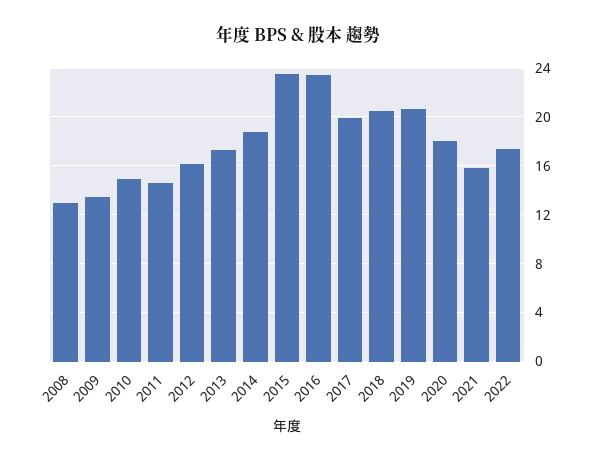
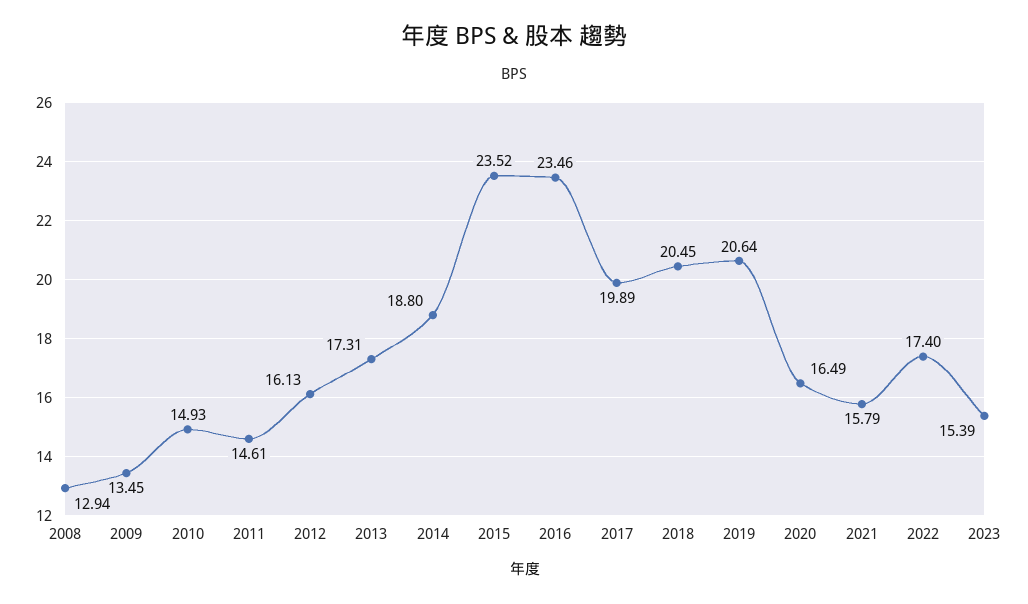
2020: 18 -> 16.49
2023: none -> 15.39

